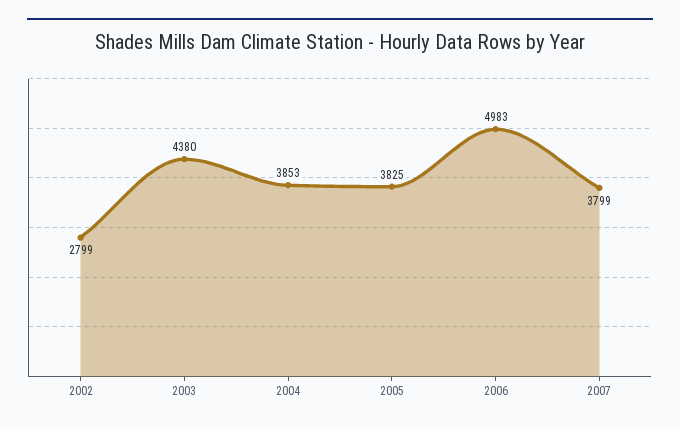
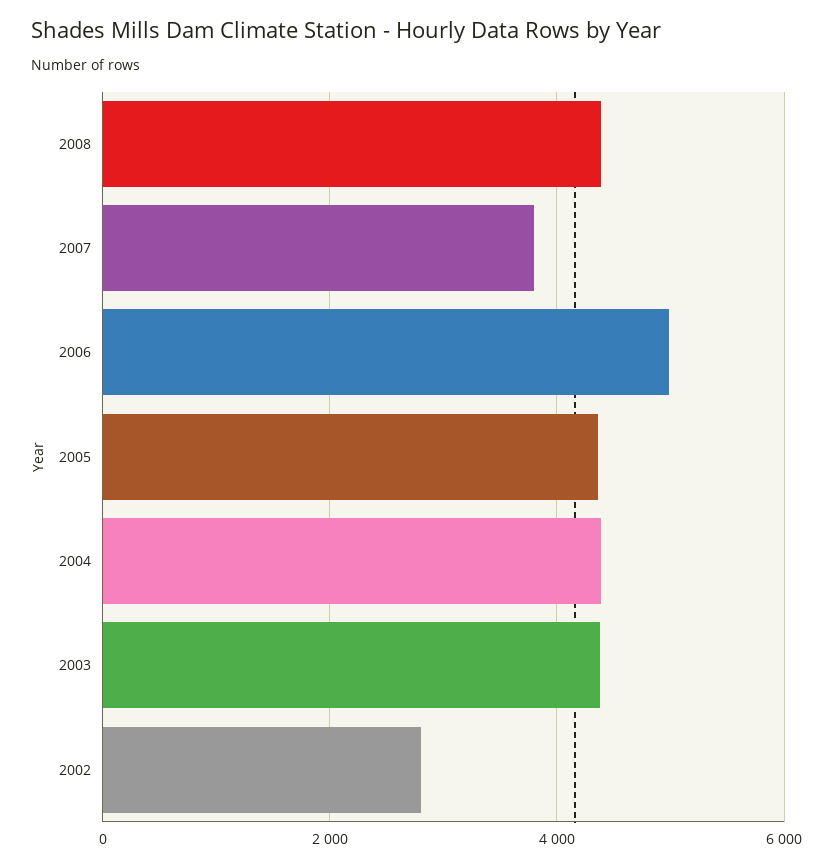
2004: 3853 -> 4400
2005: 3825 -> 4400
2008: none -> 4400

